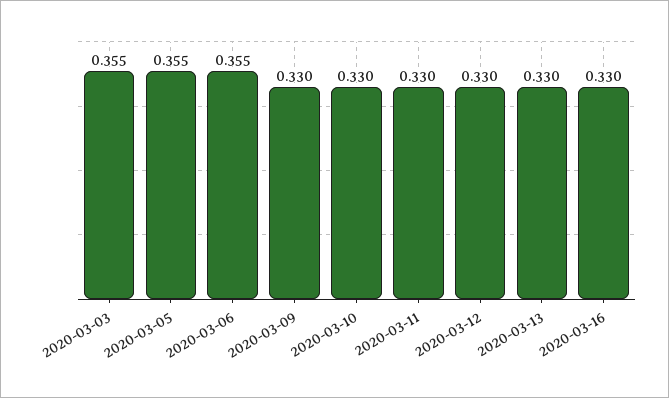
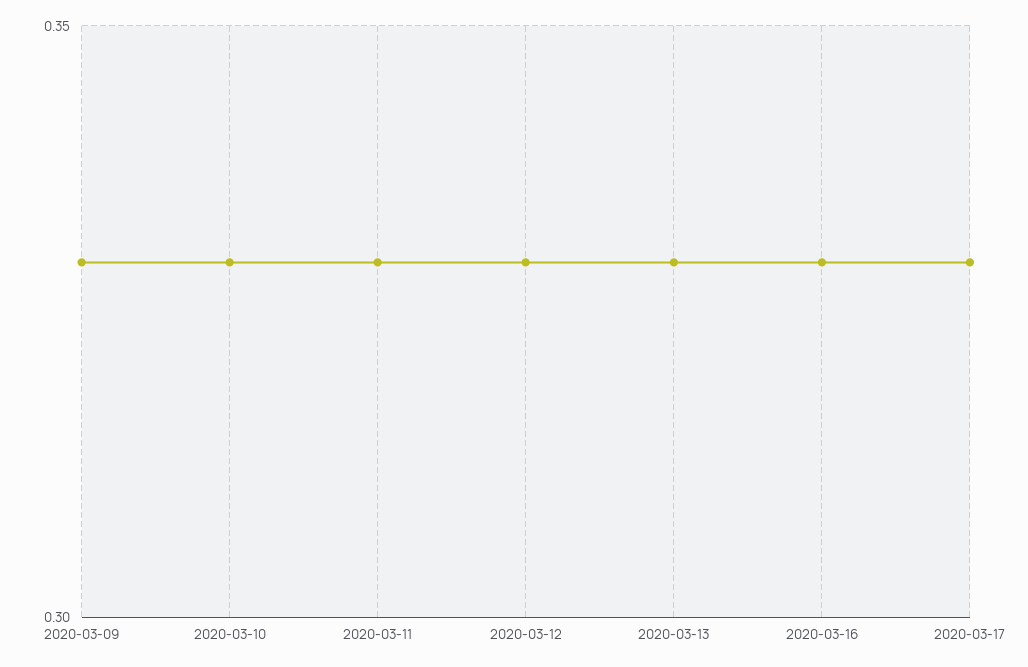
2020-03-03: 0.355 -> none
2020-03-05: 0.355 -> none
2020-03-06: 0.355 -> none
2020-03-17: none -> 0.33

